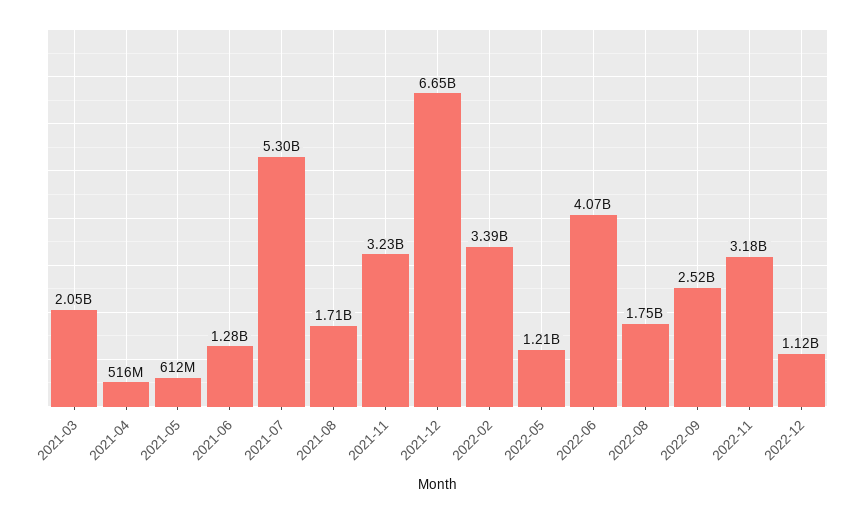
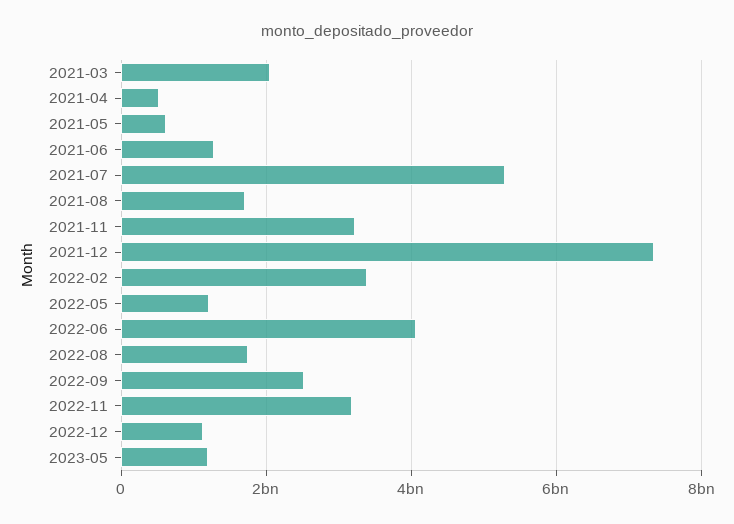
2021-12: 6650000000 -> 7400000000
2023-05: none -> 1200000000

